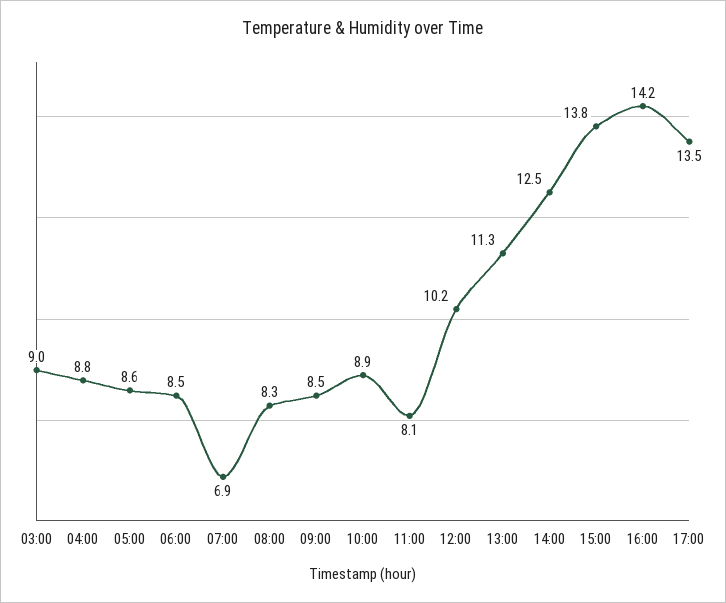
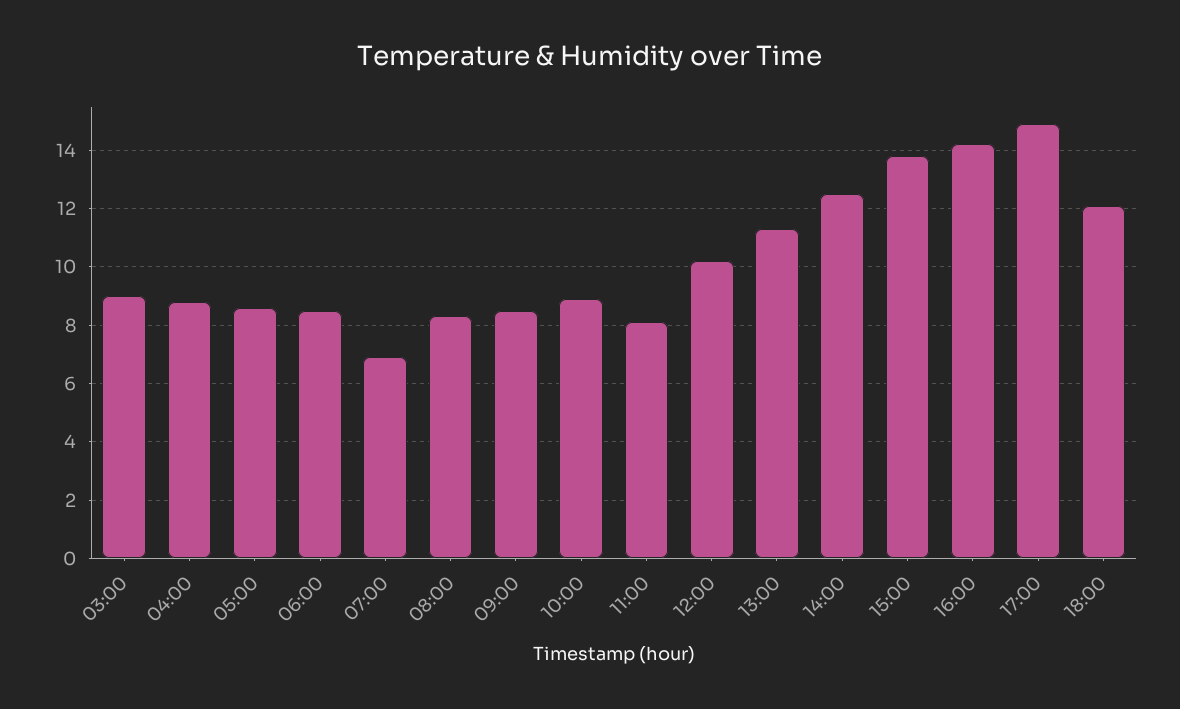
17:00: 13.5 -> 15
18:00: none -> 12

